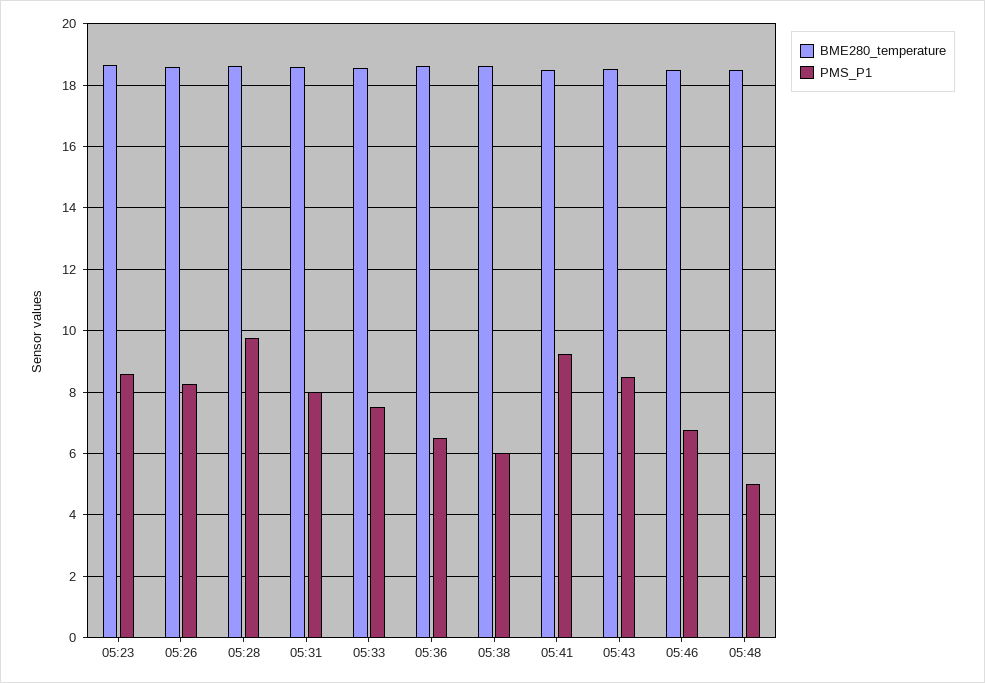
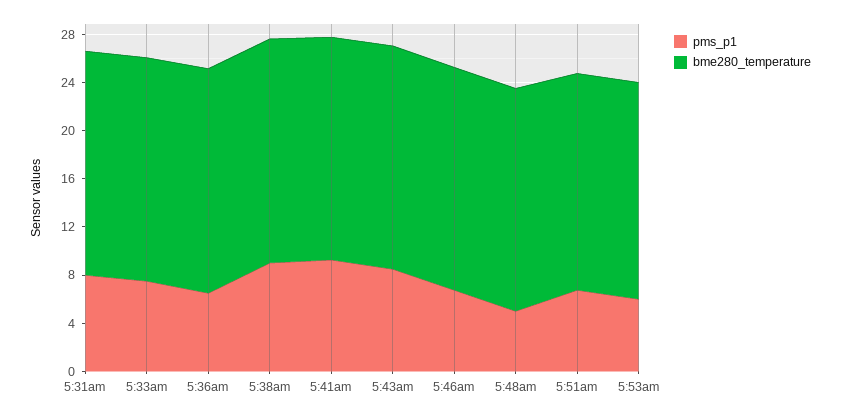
BME280_temperature, 05:23: 18.6 -> none
PMS_P1, 05:23: 8.6 -> none
BME280_temperature, 05:26: 18.6 -> none
PMS_P1, 05:26: 8.2 -> none
BME280_temperature, 05:28: 18.6 -> none
PMS_P1, 05:28: 9.8 -> none
PMS_P1, 05:38: 6 -> 9
PMS_P1, 5:51am: none -> 7
BME280_temperature, 5:51am: none -> 18
PMS_P1, 5:53am: none -> 6
BME280_temperature, 5:53am: none -> 18

